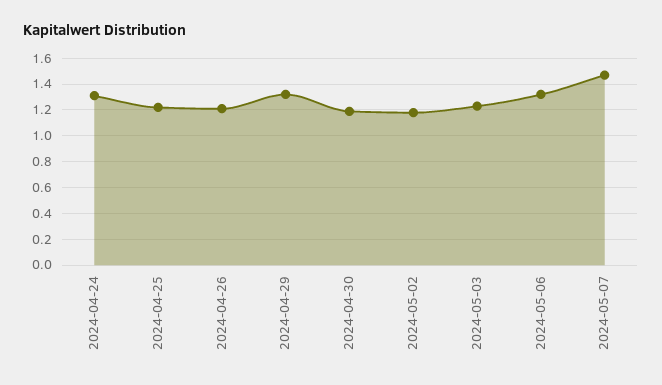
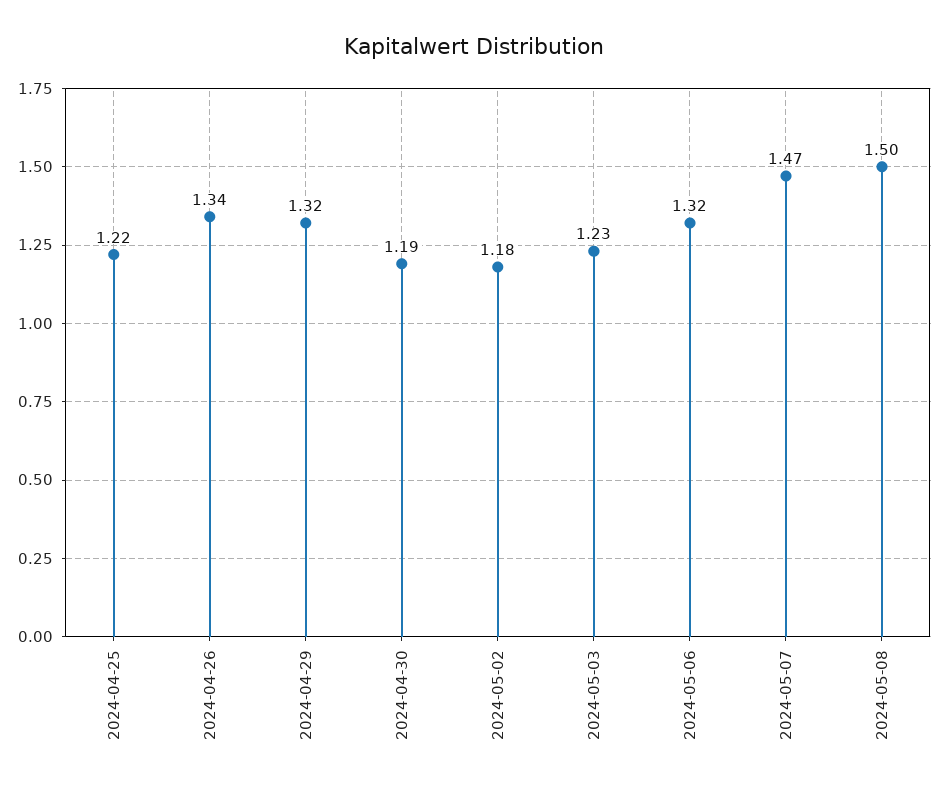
2024-04-24: 1.3 -> none
2024-04-26: 1.2 -> 1.34
2024-05-08: none -> 1.5

